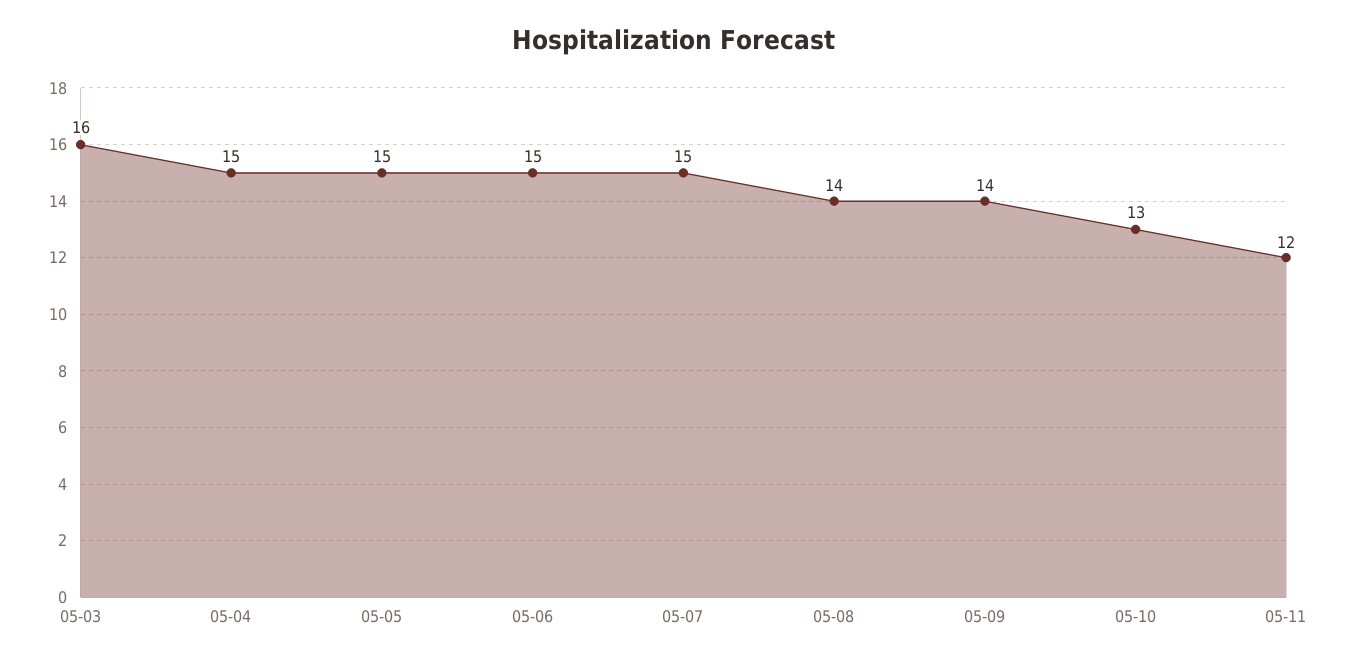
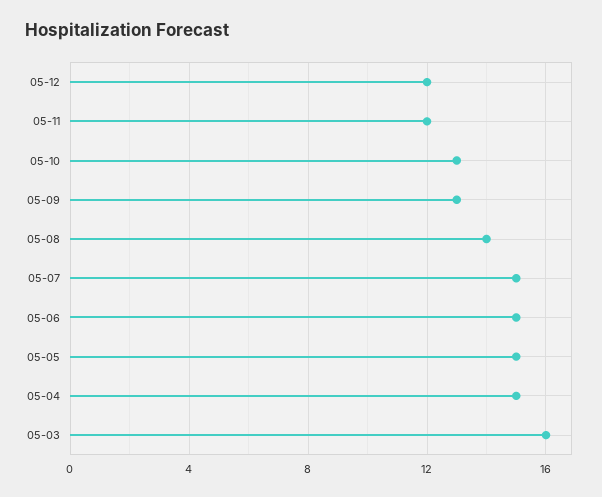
05-09: 14 -> 13
05-12: none -> 12

